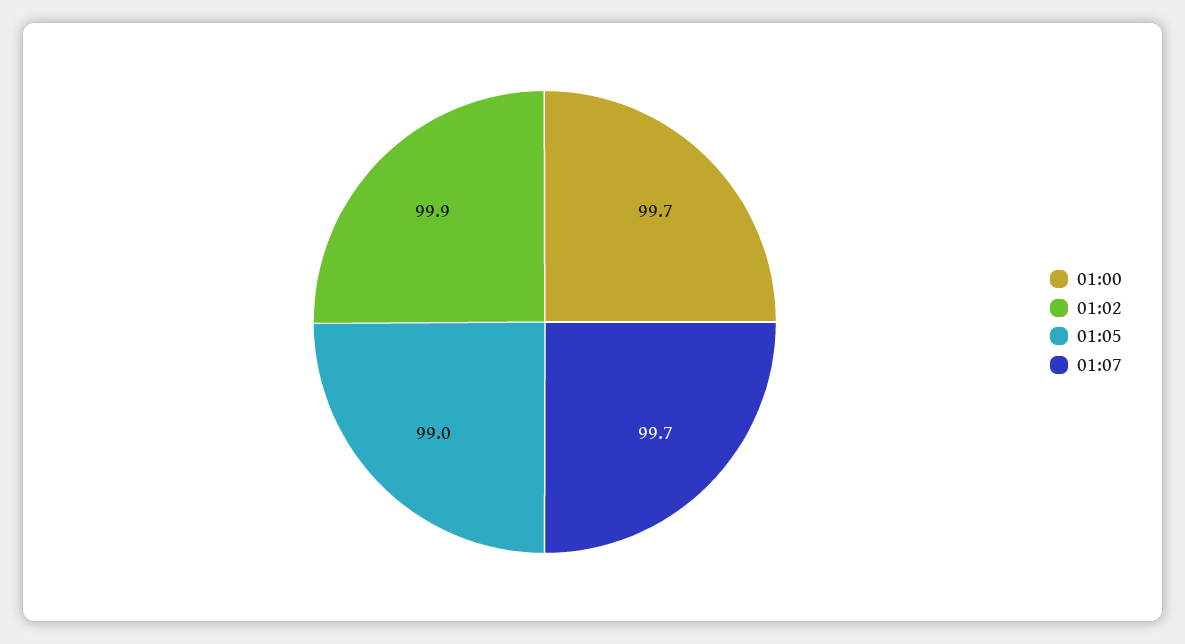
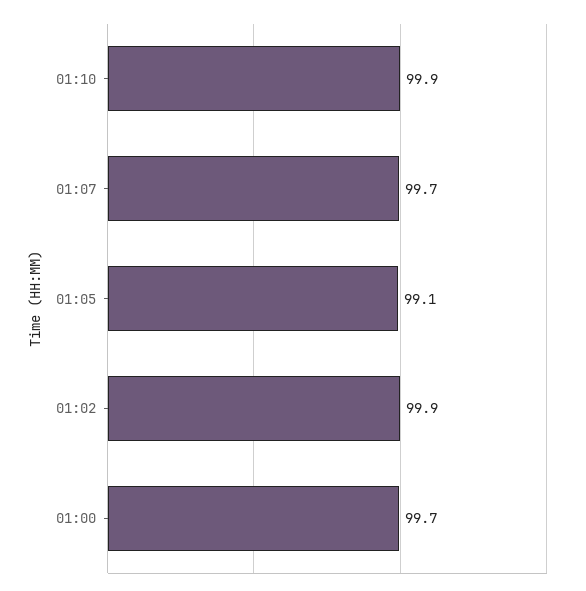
01:05: 99 -> 99.1
01:10: none -> 99.9

